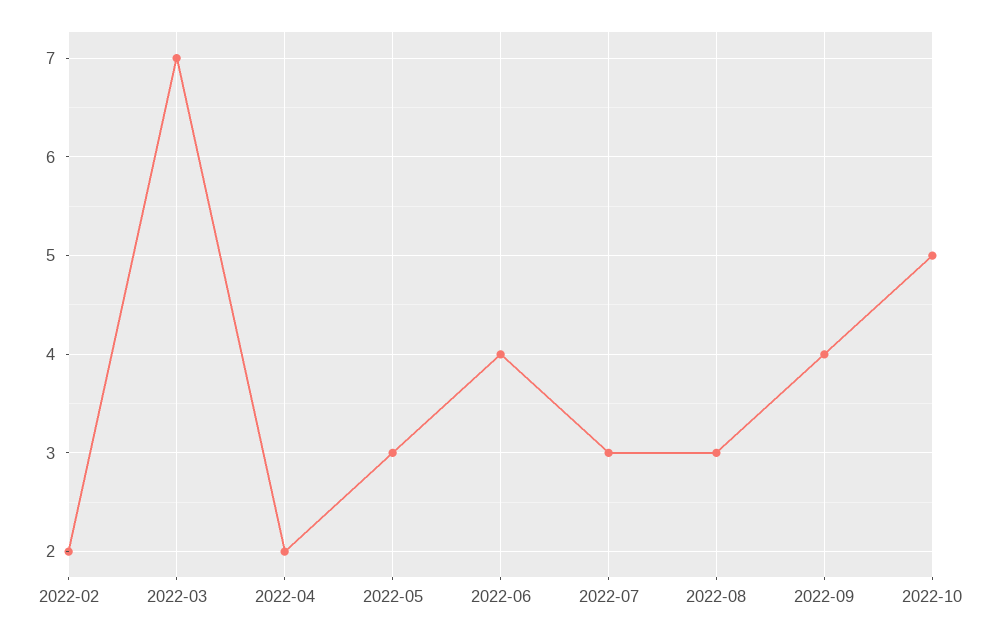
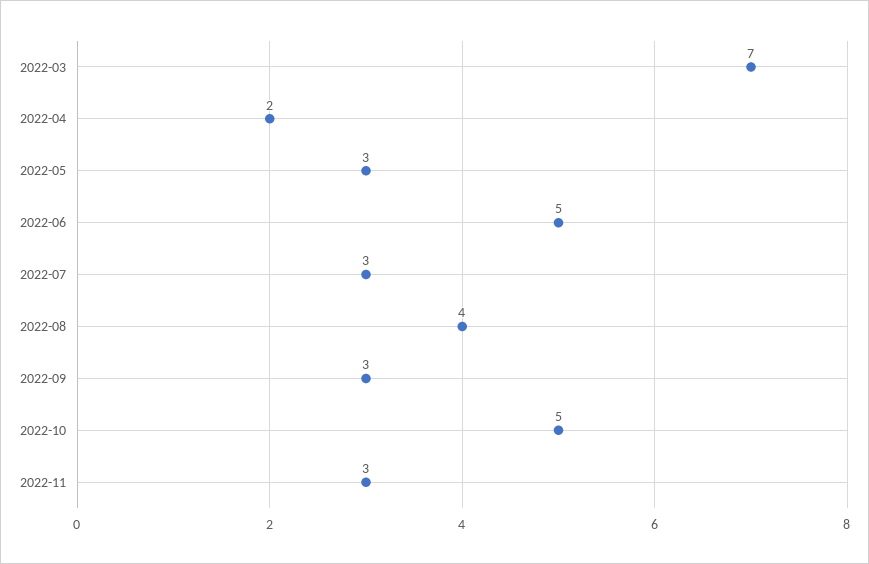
2022-02: 2 -> none
2022-06: 4 -> 5
2022-08: 3 -> 4
2022-09: 4 -> 3
2022-11: none -> 3

